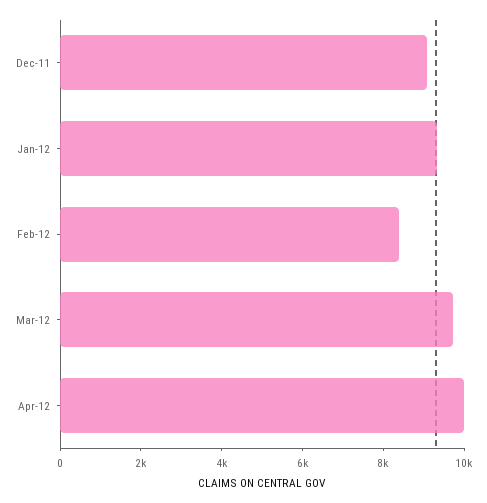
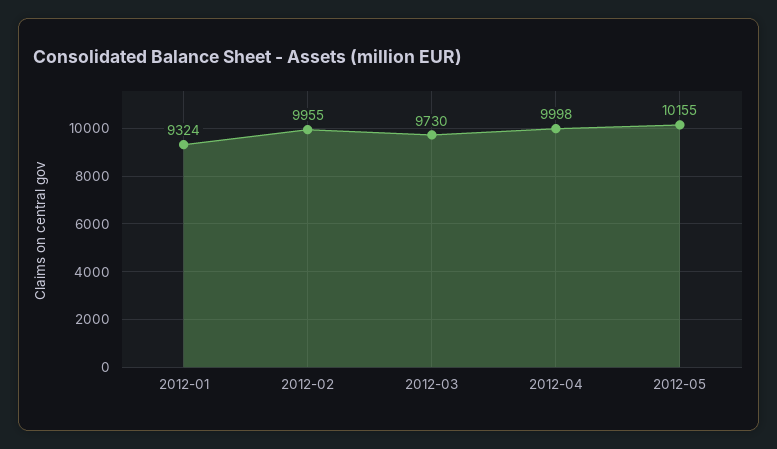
Dec-11: 9000 -> none
Feb-12: 8500 -> 9955
2012-05: none -> 10155

